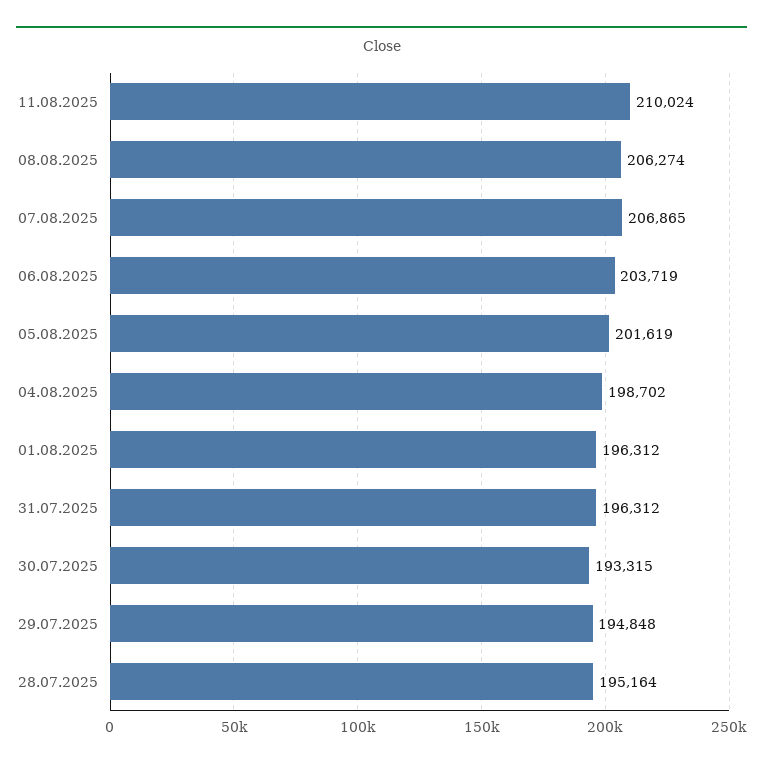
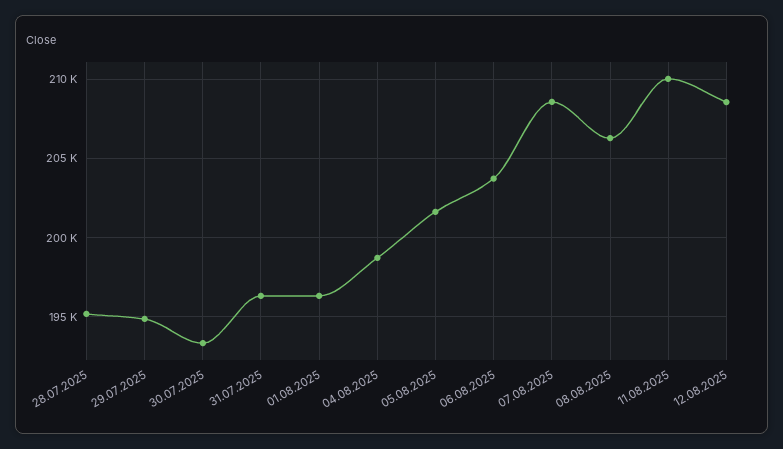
07.08.2025: 206865 -> 208500
12.08.2025: none -> 208500

